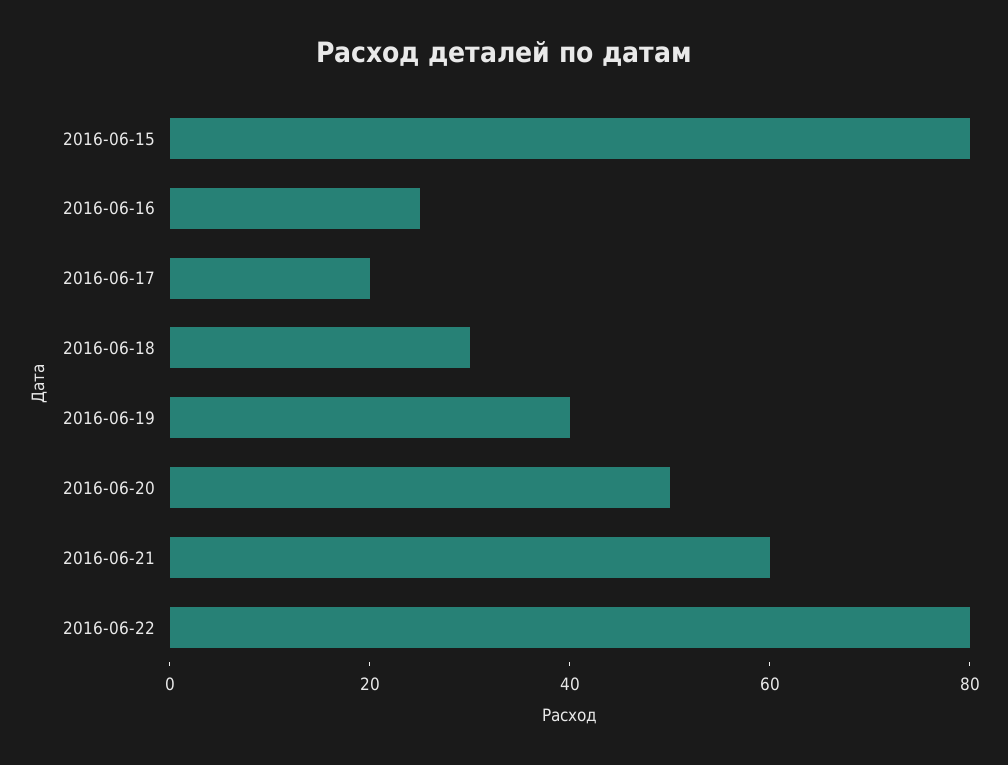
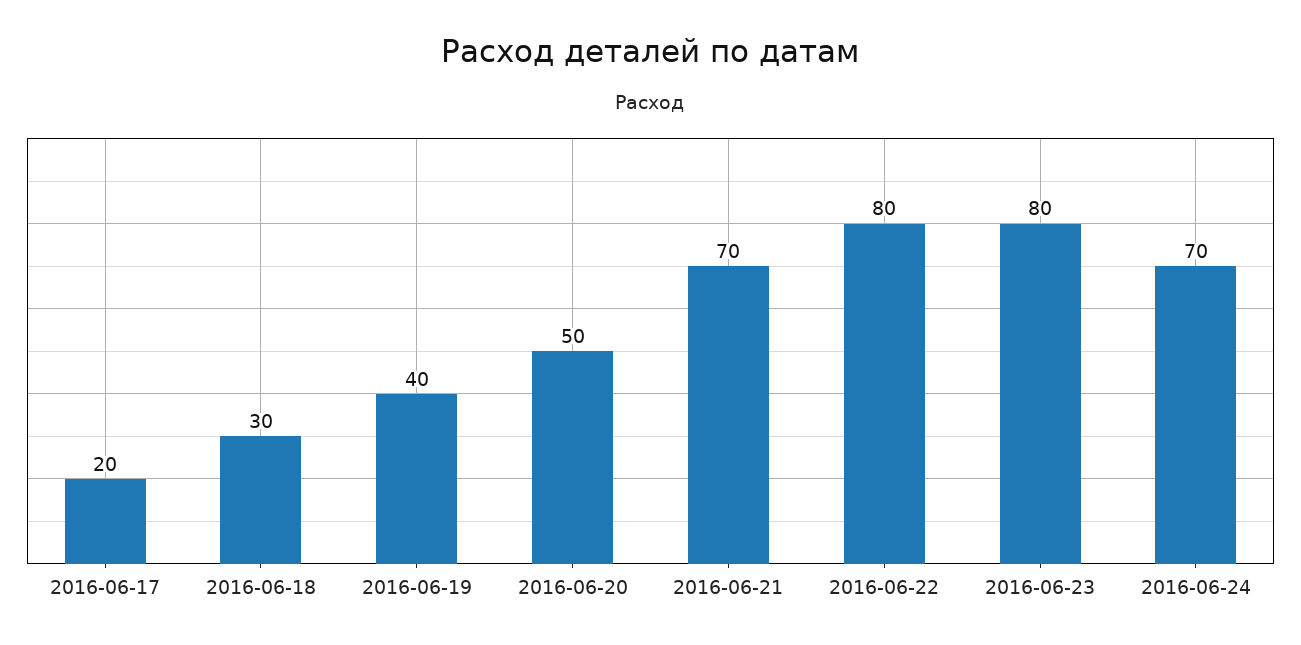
2016-06-15: 80 -> none
2016-06-16: 25 -> none
2016-06-21: 60 -> 70
2016-06-23: none -> 80
2016-06-24: none -> 70

